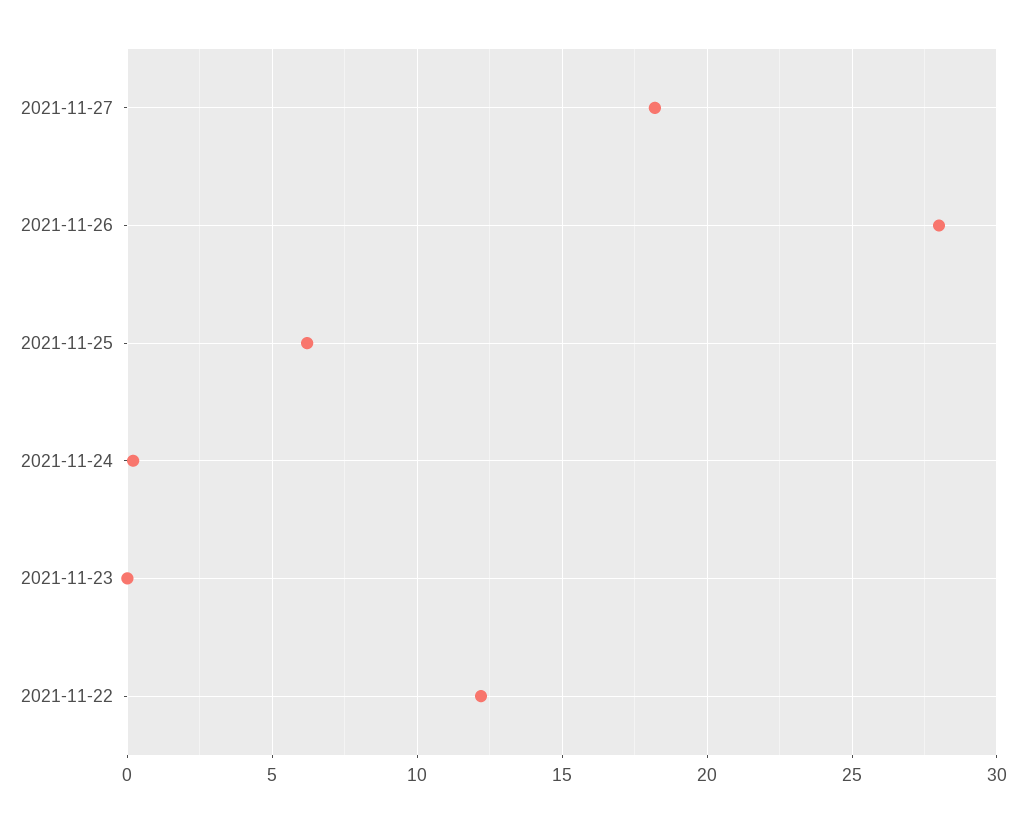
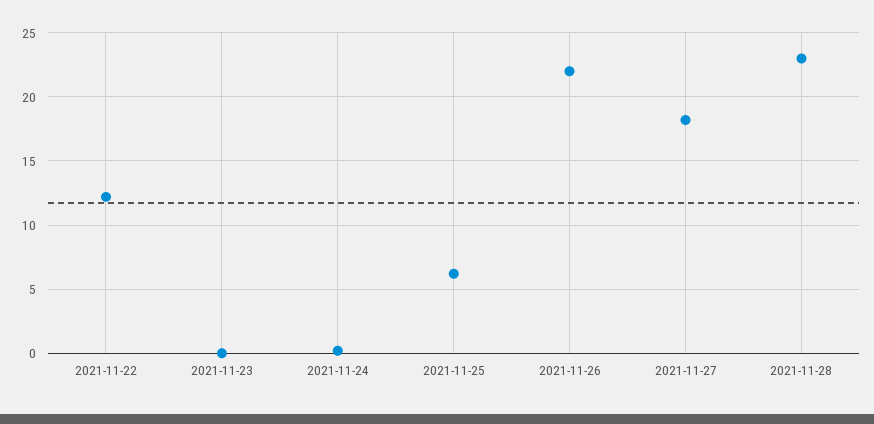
2021-11-26: 28 -> 22
2021-11-28: none -> 23

